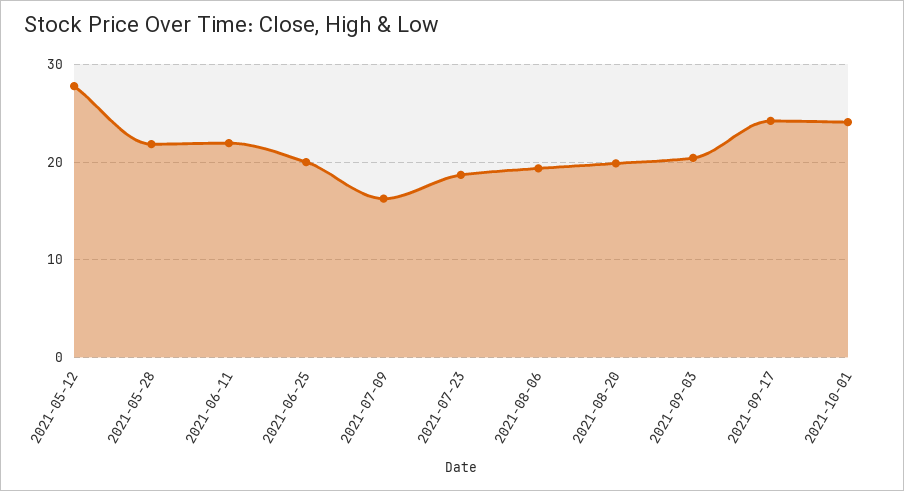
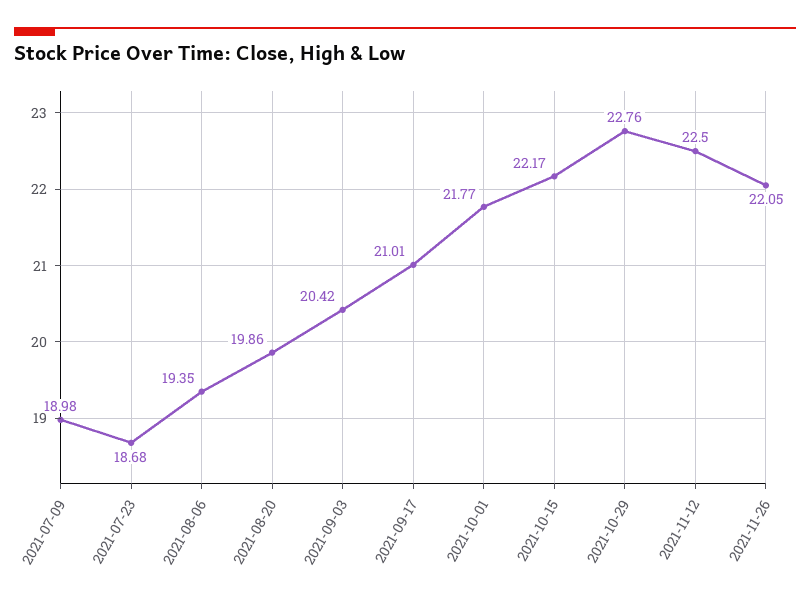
2021-05-12: 28 -> none
2021-05-28: 22 -> none
2021-06-11: 22 -> none
2021-06-25: 20 -> none
2021-07-09: 16 -> 18.98
2021-09-17: 24 -> 21.01
2021-10-01: 24 -> 21.77
2021-10-15: none -> 22.17
2021-10-29: none -> 22.76
2021-11-12: none -> 22.5
2021-11-26: none -> 22.05

